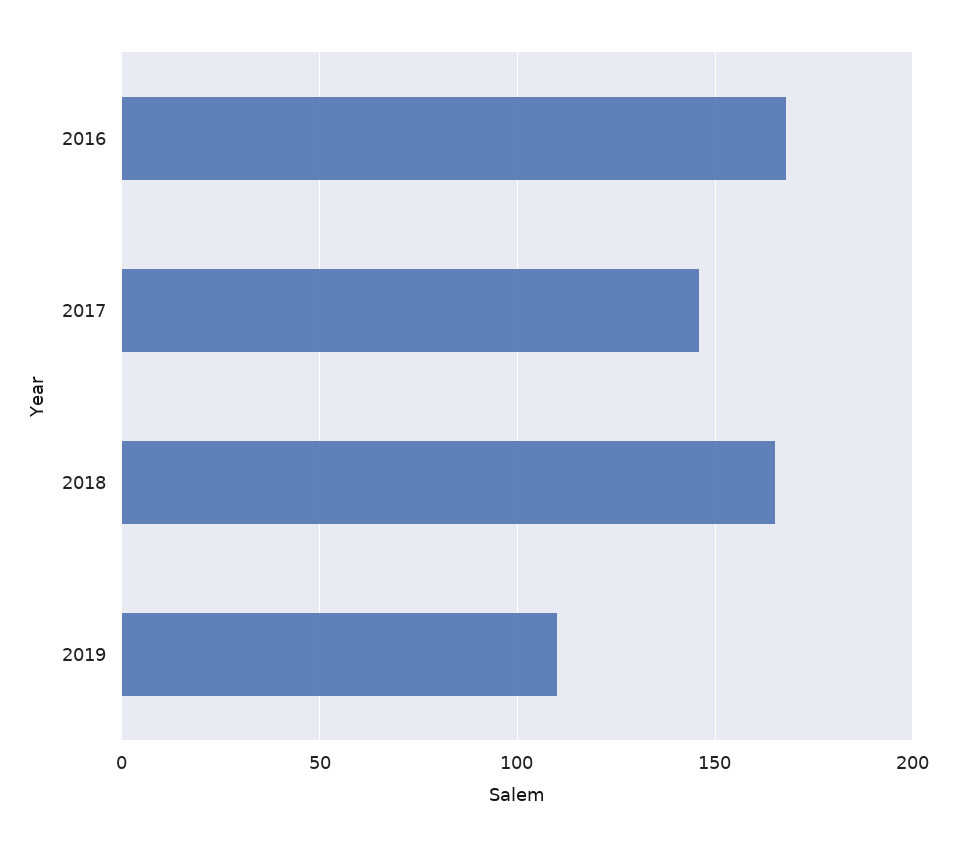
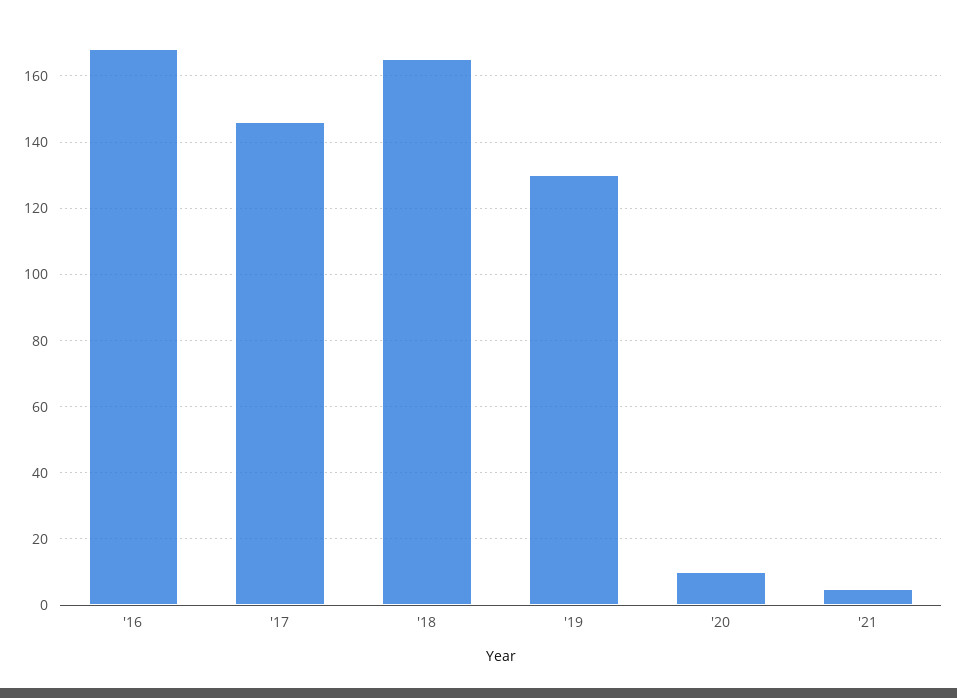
2019: 110 -> 130
'20: none -> 10
'21: none -> 5

